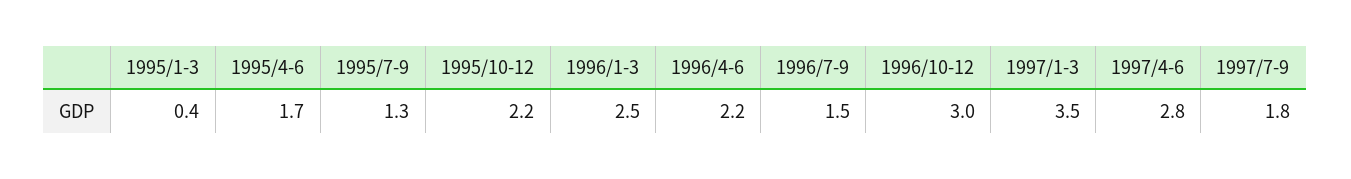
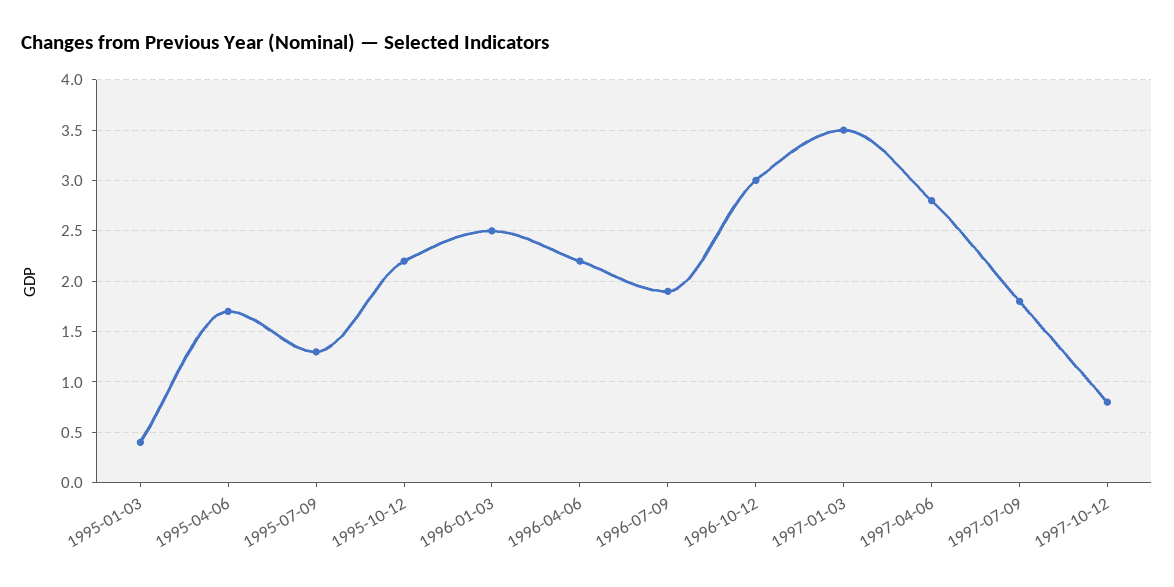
1996/7-9: 1.5 -> 1.9
1997-10-12: none -> 0.8

